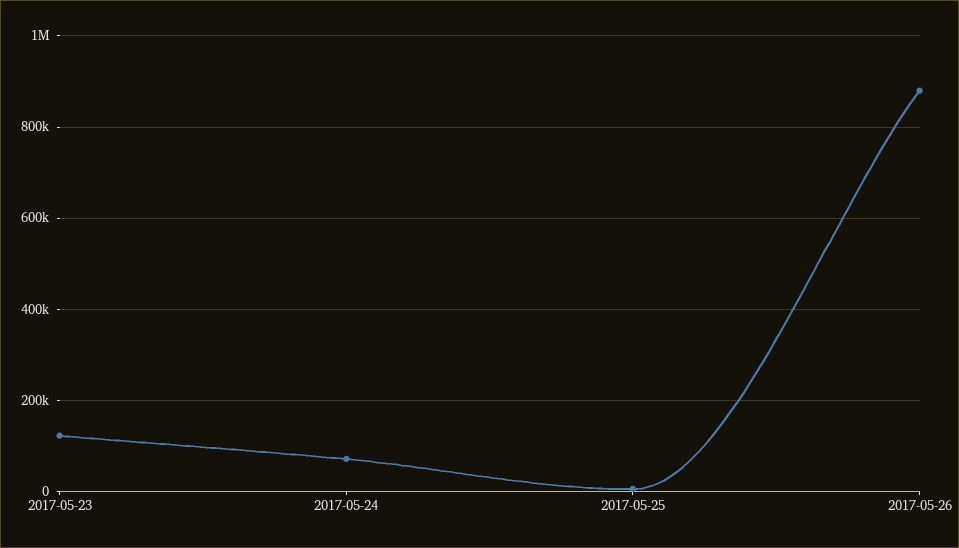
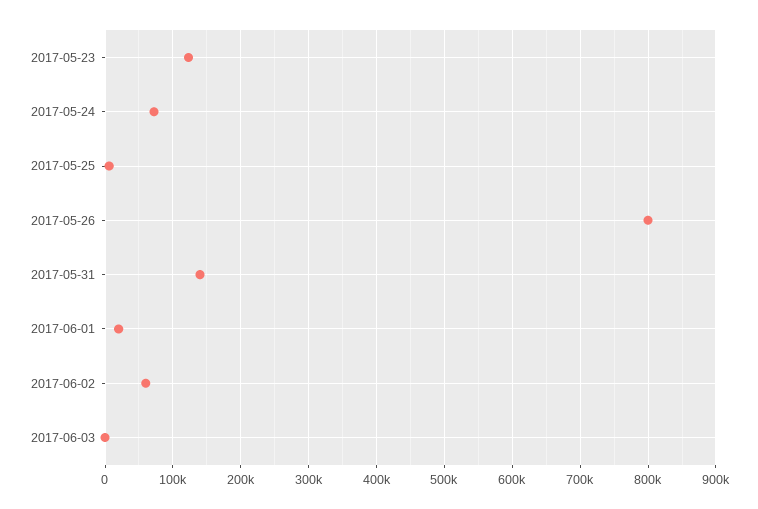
2017-05-26: 880000 -> 800000
2017-05-31: none -> 140000
2017-06-01: none -> 20000
2017-06-02: none -> 60000
2017-06-03: none -> 0

